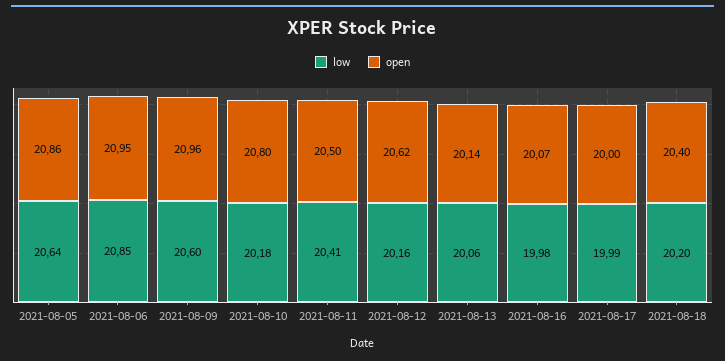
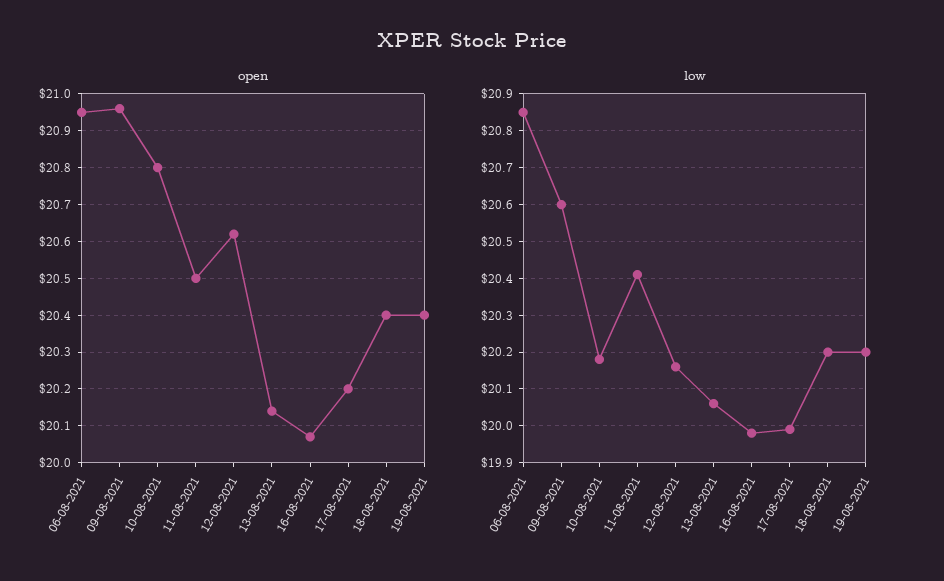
low, 2021-08-05: 20.64 -> none
open, 2021-08-05: 20.86 -> none
open, 2021-08-17: 20 -> 20.2
open, 19-08-2021: none -> 20.4
low, 19-08-2021: none -> 20.2

